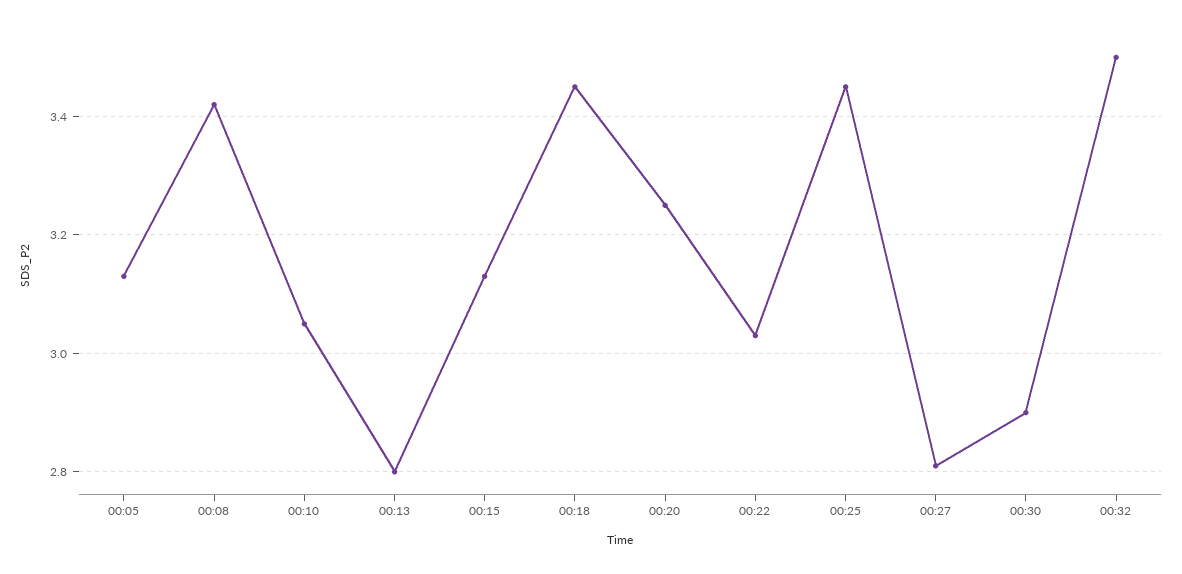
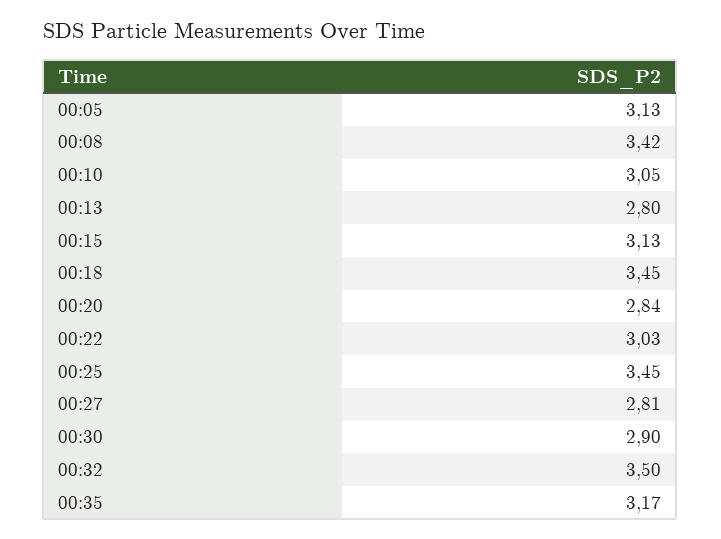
00:20: 3.25 -> 2.84
00:35: none -> 3.17

